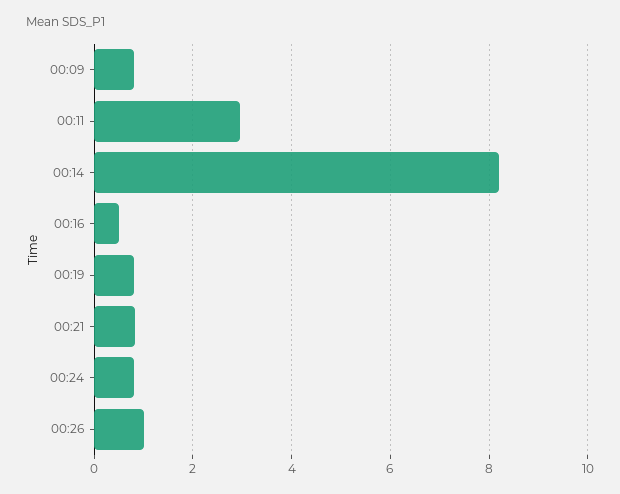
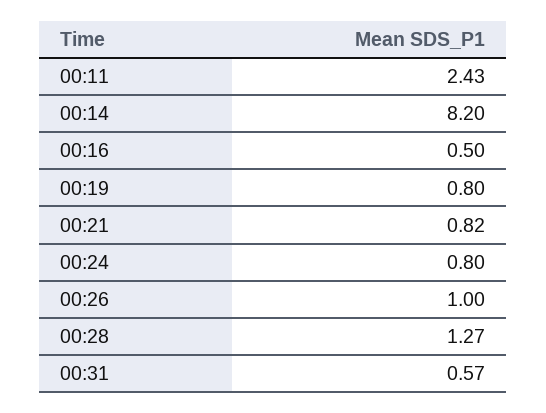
00:09: 0.8 -> none
00:11: 3 -> 2.43
00:28: none -> 1.27
00:31: none -> 0.57

